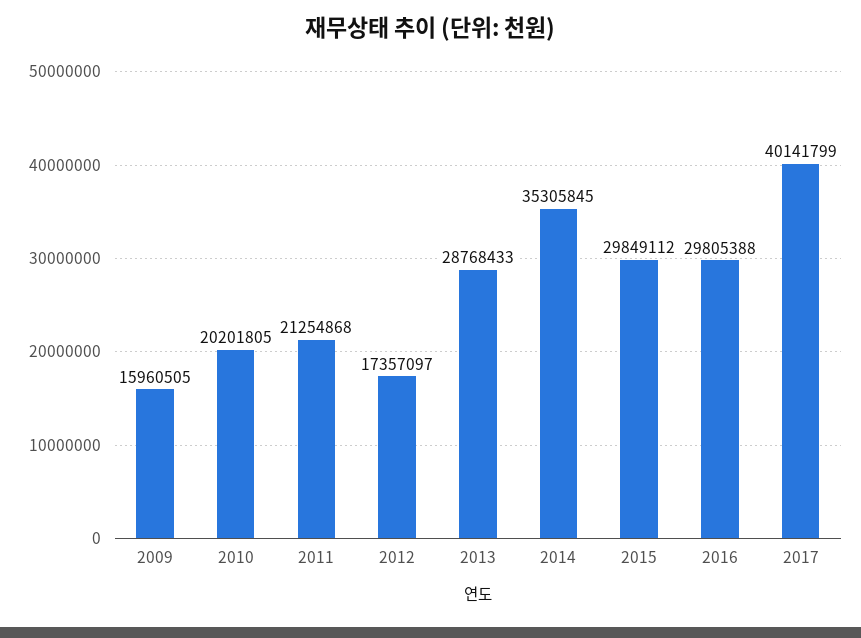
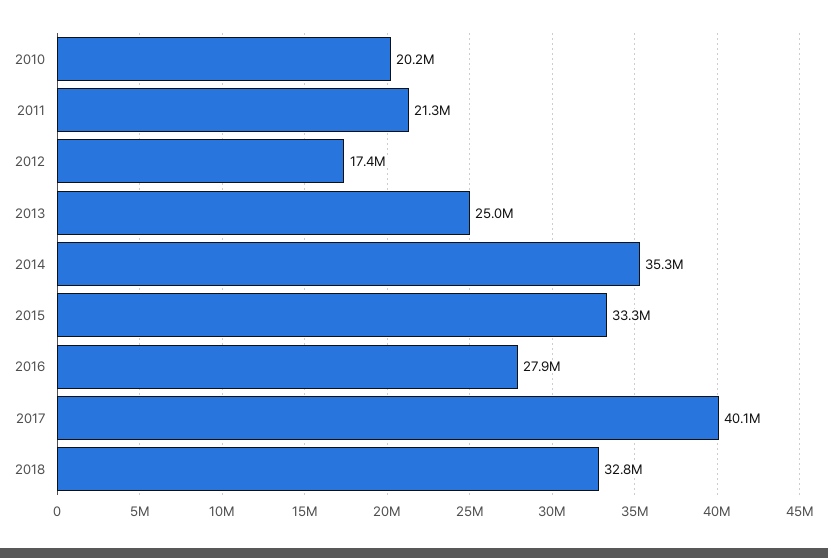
2009: 15960505 -> none
2013: 28768433 -> 25000000
2015: 29849112 -> 33300000
2016: 29805388 -> 27900000
2018: none -> 32800000

